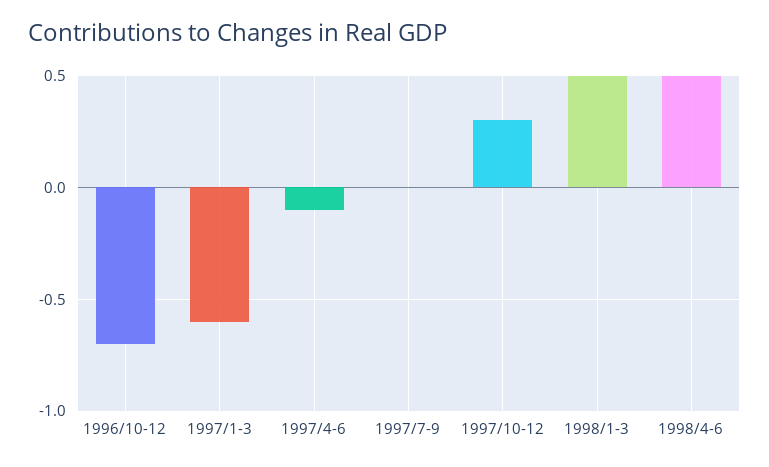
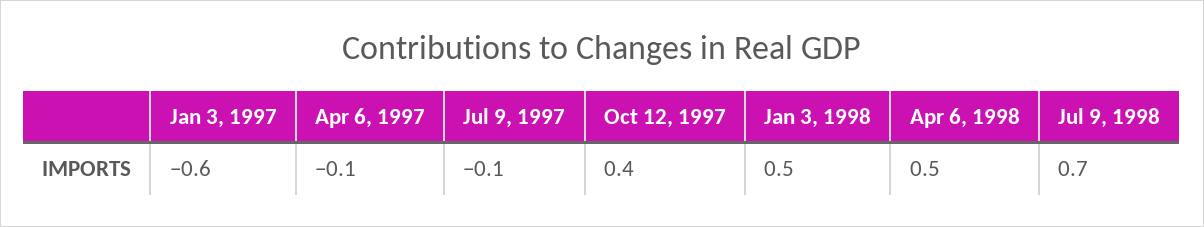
1996/10-12: -0.7 -> none
1997/7-9: 0 -> -0.1
1997/10-12: 0.3 -> 0.4
Jul 9, 1998: none -> 0.7

